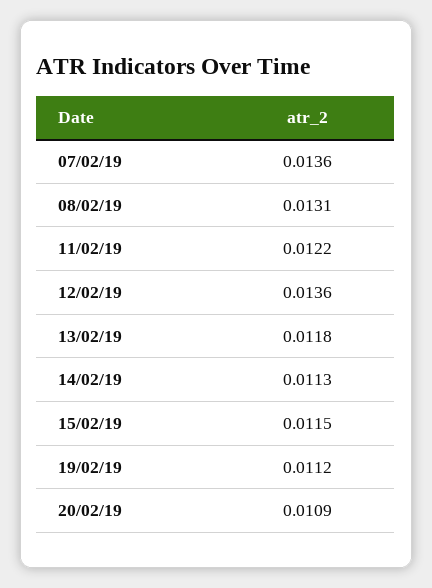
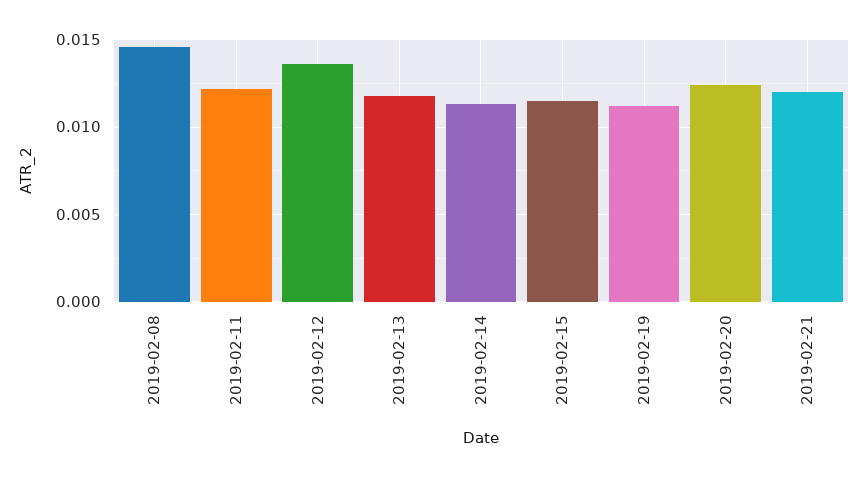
07/02/19: 0.0136 -> none
08/02/19: 0.0131 -> 0.0145
20/02/19: 0.0109 -> 0.0125
2019-02-21: none -> 0.012

